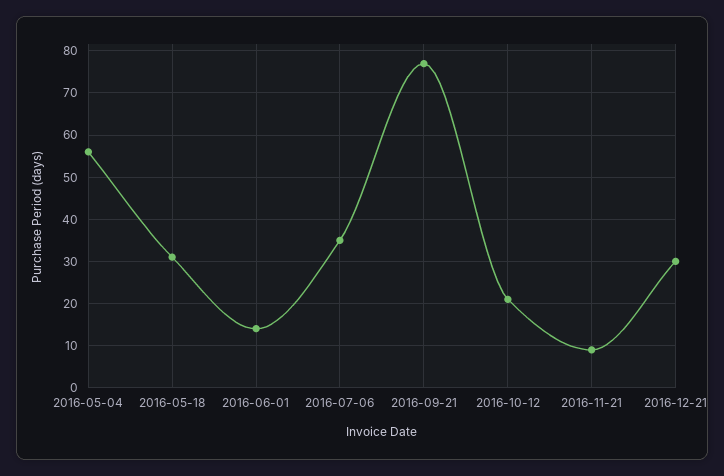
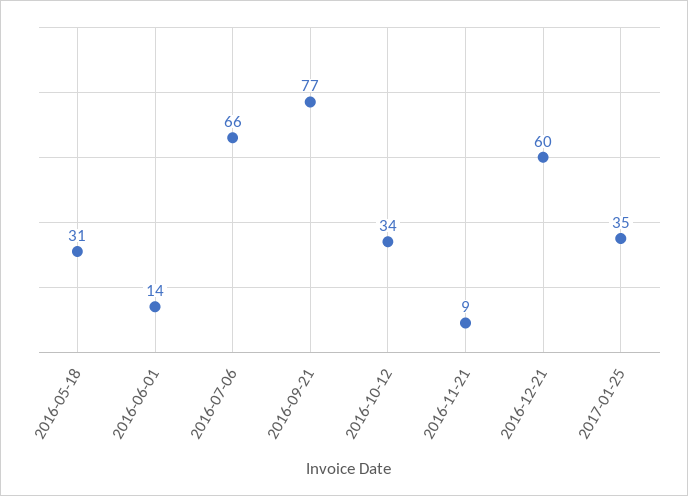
2016-05-04: 55 -> none
2016-07-06: 35 -> 66
2016-10-12: 20 -> 34
2016-12-21: 30 -> 60
2017-01-25: none -> 35

